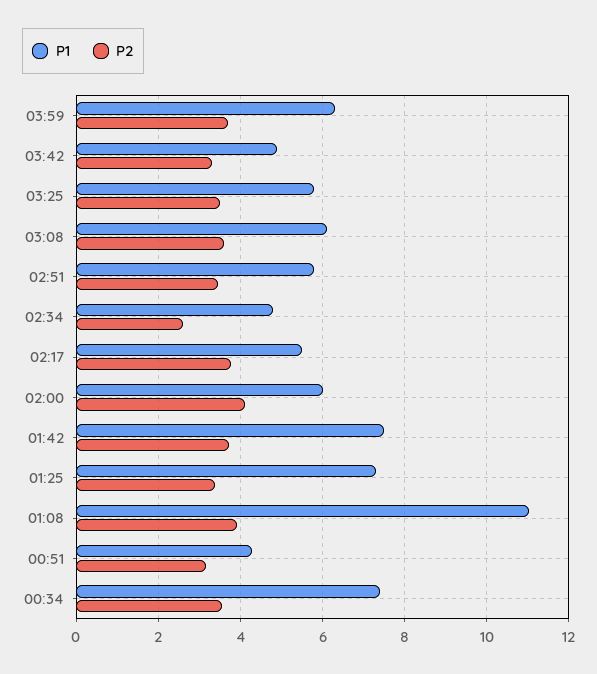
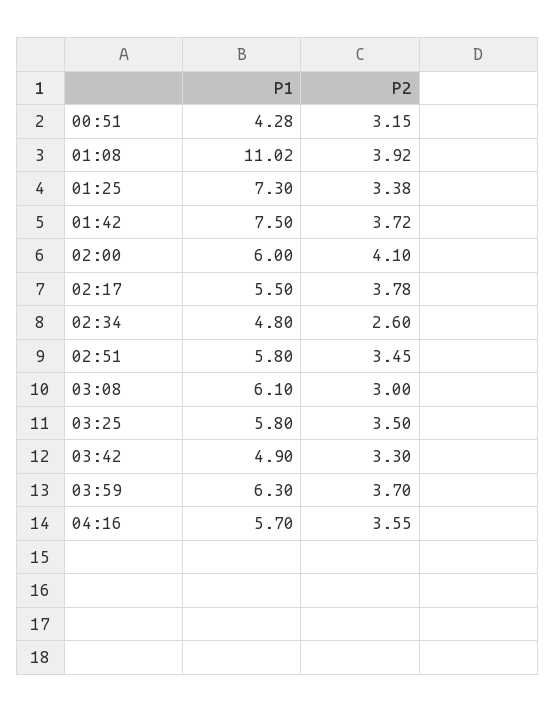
P2, 03:08: 3.6 -> 3
P1, 00:34: 7.4 -> none
P2, 00:34: 3.6 -> none
P1, 04:16: none -> 5.7
P2, 04:16: none -> 3.55

